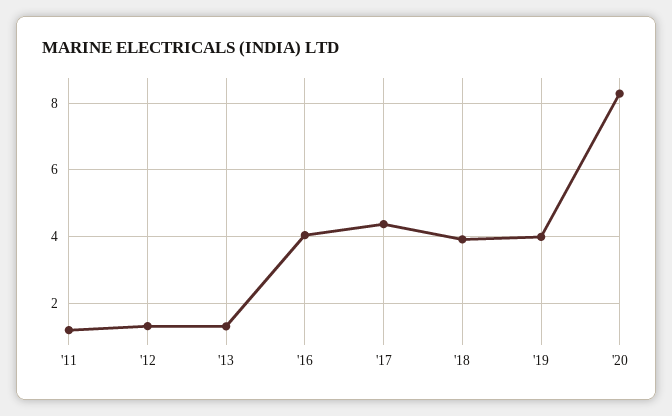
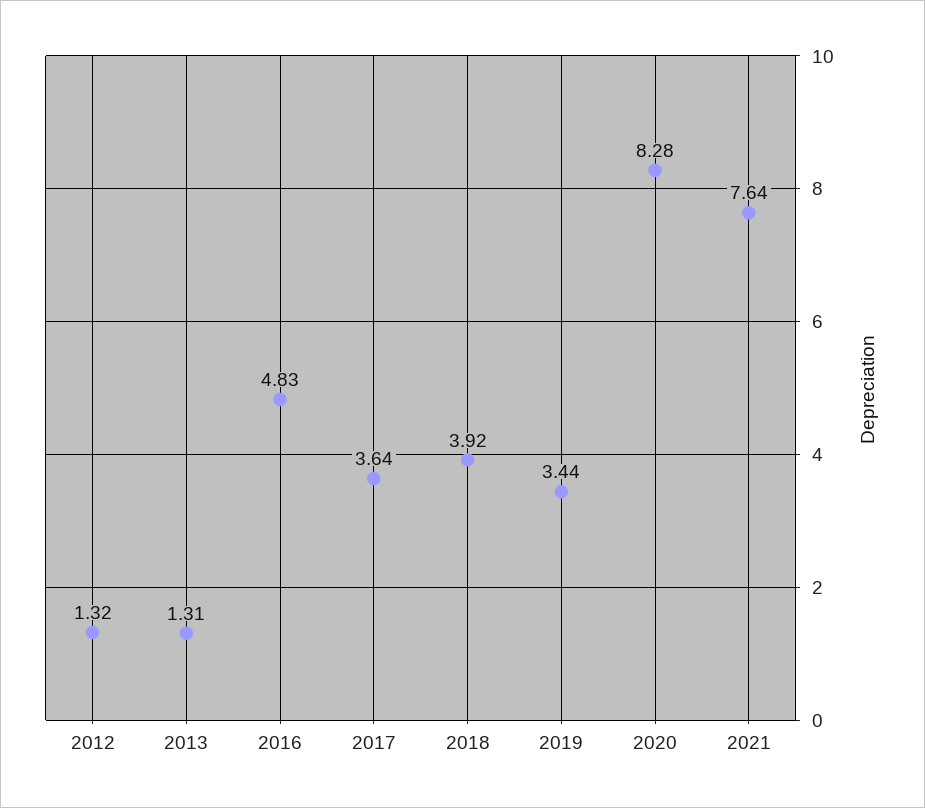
'11: 1.2 -> none
'16: 4 -> 4.83
'17: 4.4 -> 3.64
'19: 4 -> 3.44
2021: none -> 7.64

